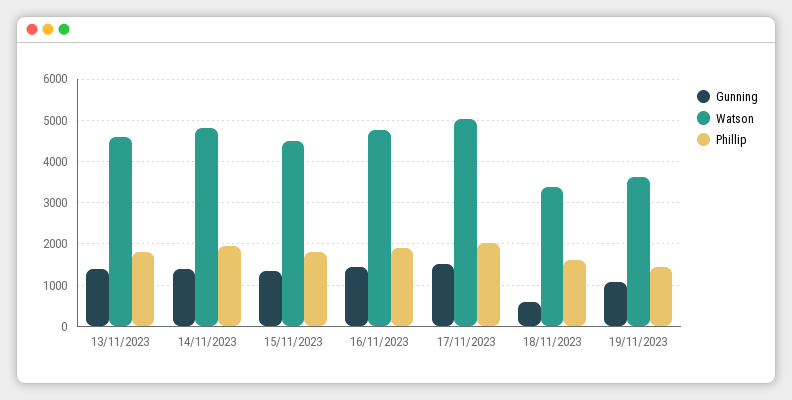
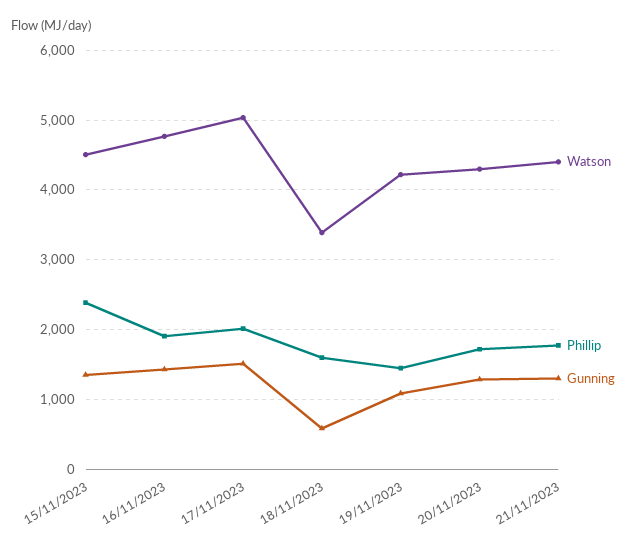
Gunning, 13/11/2023: 1400 -> none
Watson, 13/11/2023: 4600 -> none
Phillip, 13/11/2023: 1800 -> none
Gunning, 14/11/2023: 1400 -> none
Watson, 14/11/2023: 4800 -> none
Phillip, 14/11/2023: 2000 -> none
Phillip, 15/11/2023: 1800 -> 2400
Watson, 19/11/2023: 3600 -> 4200
Watson, 20/11/2023: none -> 4300
Phillip, 20/11/2023: none -> 1700
Gunning, 20/11/2023: none -> 1300
Watson, 21/11/2023: none -> 4400
Phillip, 21/11/2023: none -> 1800
Gunning, 21/11/2023: none -> 1300

